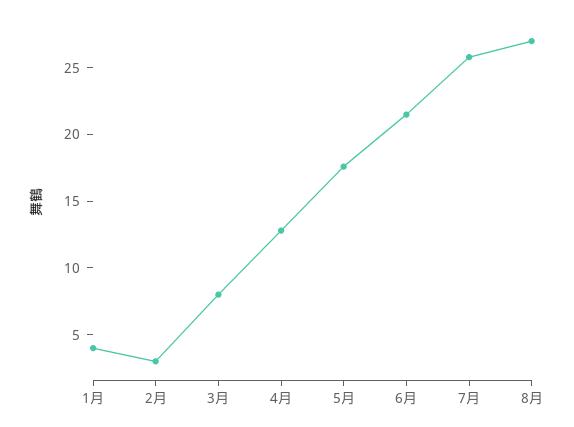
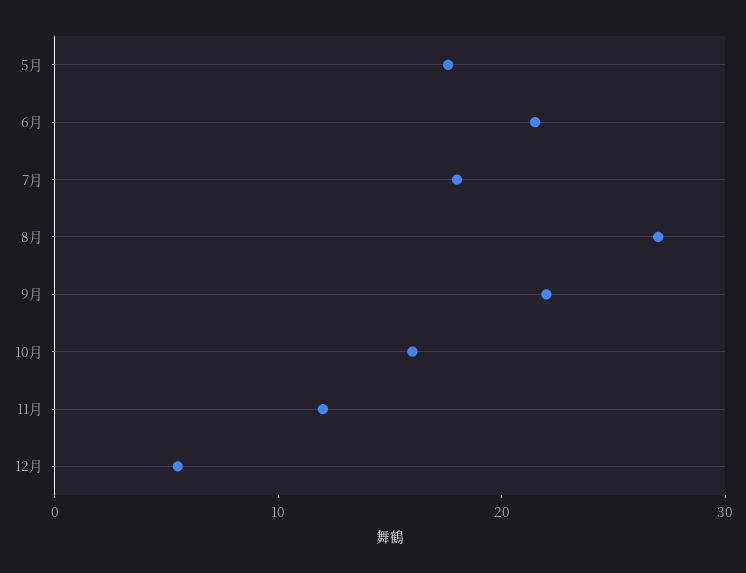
1月: 4 -> none
2月: 3 -> none
3月: 8 -> none
4月: 13 -> none
7月: 26 -> 18
9月: none -> 22
10月: none -> 16
11月: none -> 12
12月: none -> 6

